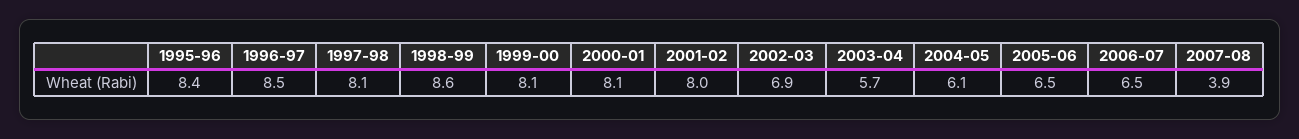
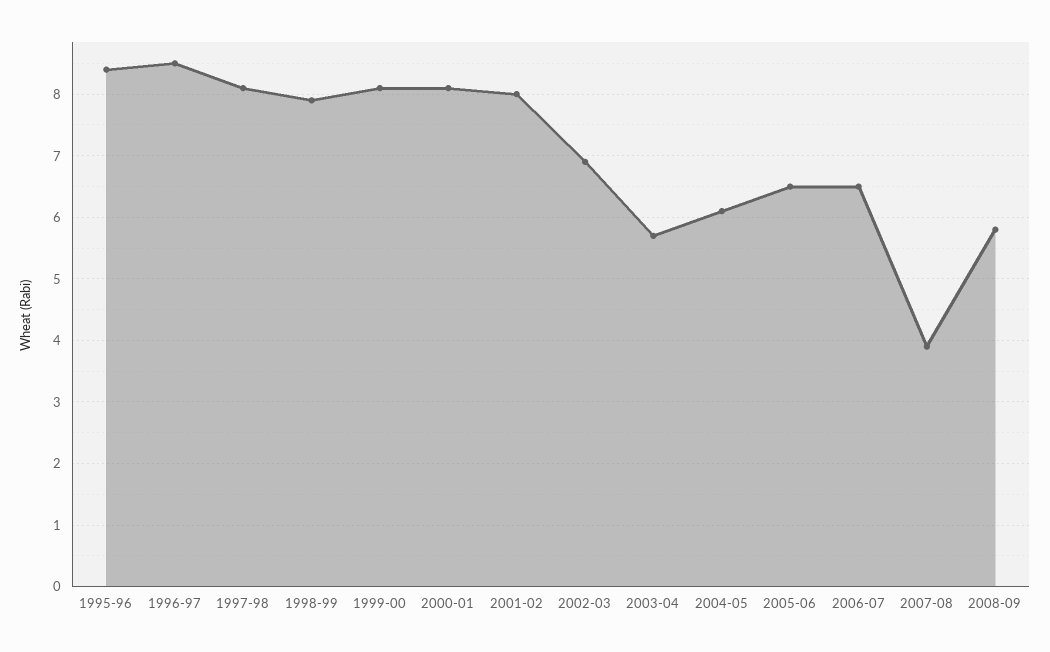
1998-99: 8.6 -> 7.9
2008-09: none -> 5.8

